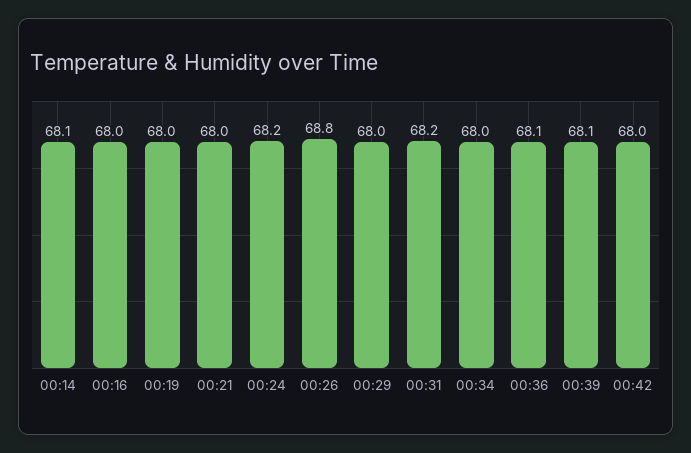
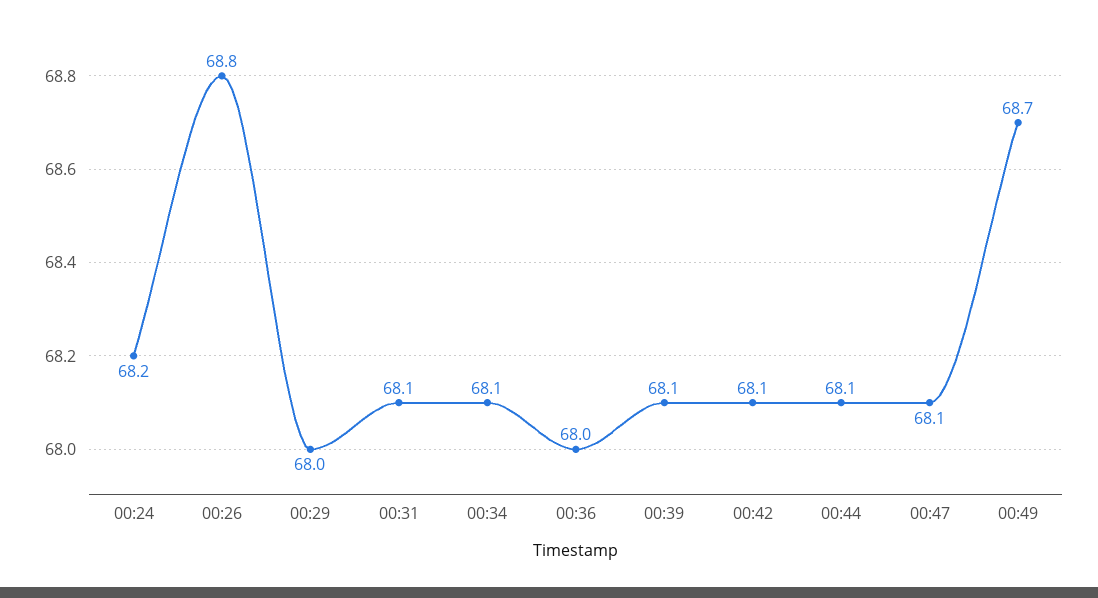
00:14: 68.1 -> none
00:16: 68 -> none
00:19: 68 -> none
00:21: 68 -> none
00:31: 68.2 -> 68.1
00:34: 68 -> 68.1
00:36: 68.1 -> 68
00:42: 68 -> 68.1
00:44: none -> 68.1
00:47: none -> 68.1
00:49: none -> 68.7

